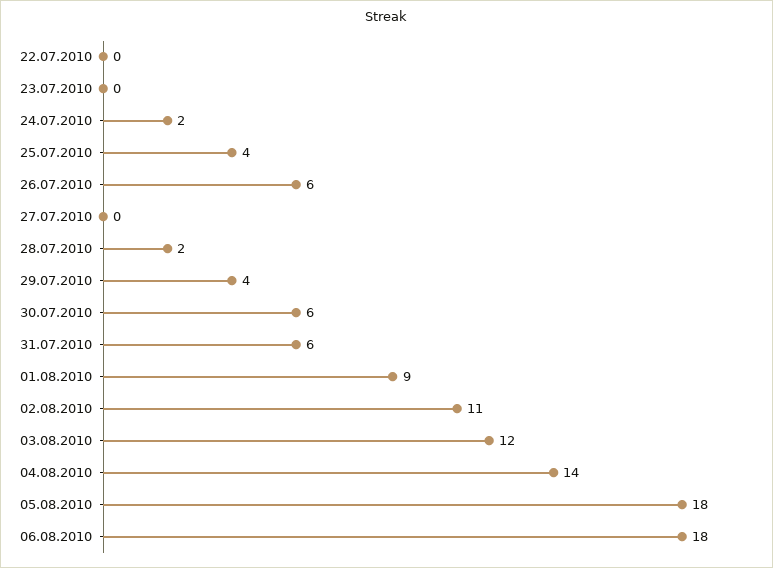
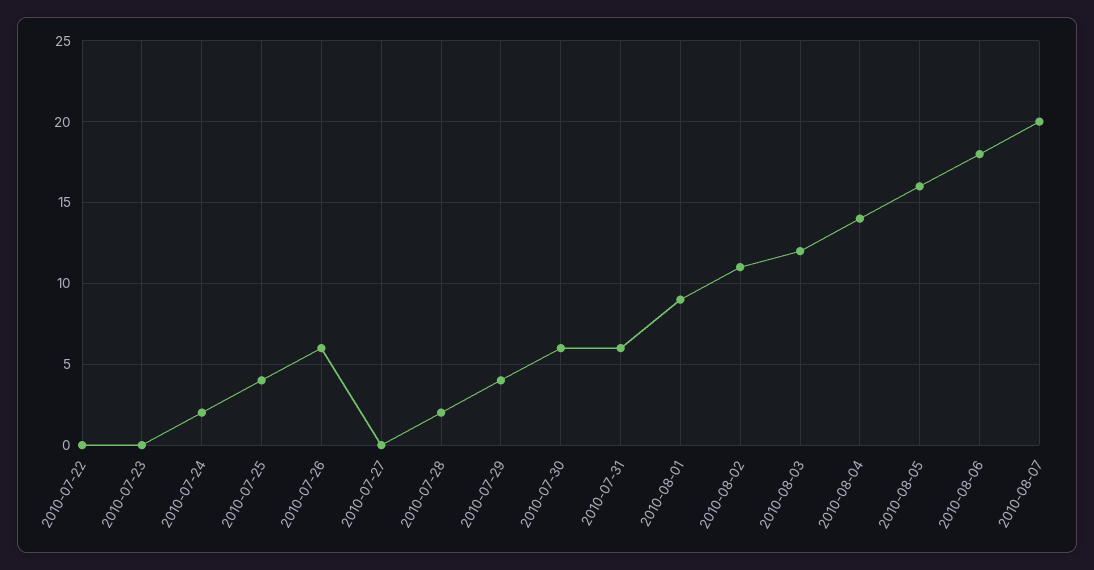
05.08.2010: 18 -> 16
2010-08-07: none -> 20

